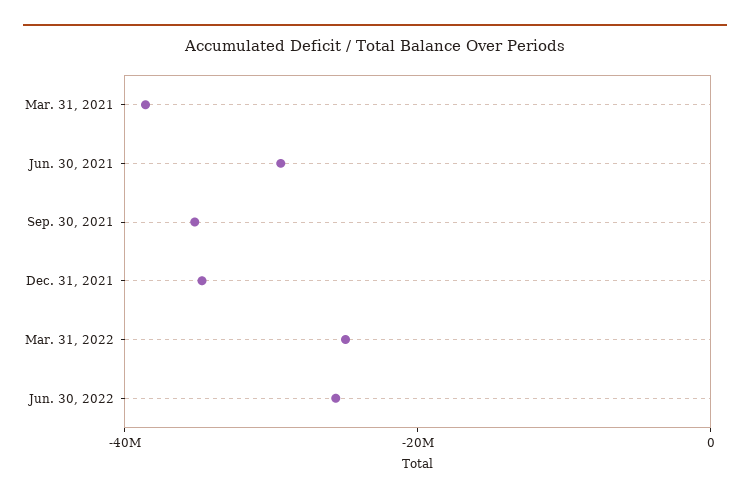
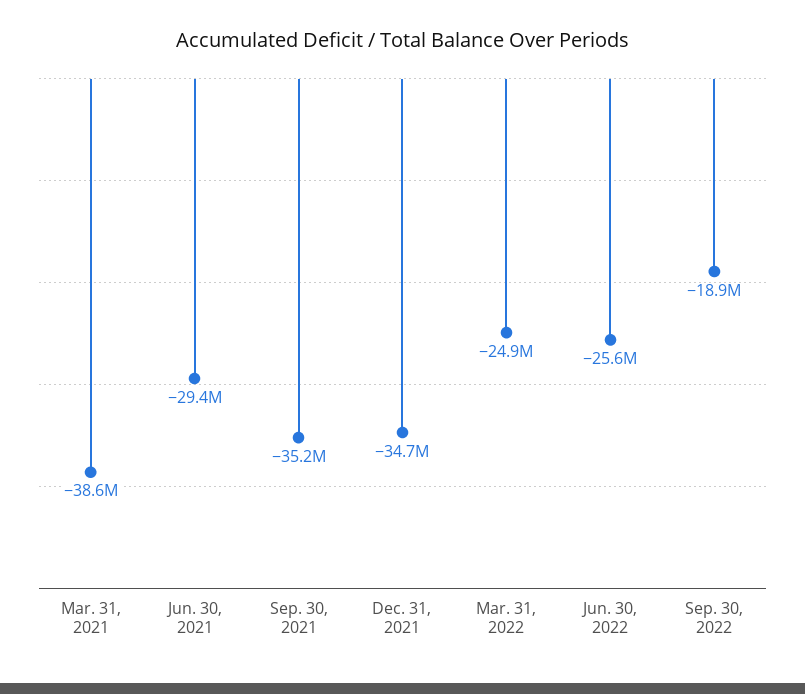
Sep. 30, 2022: none -> -18900000

